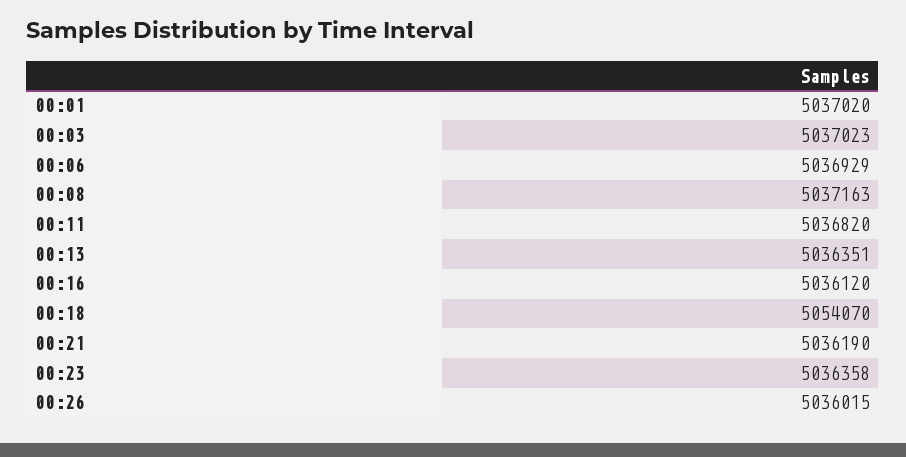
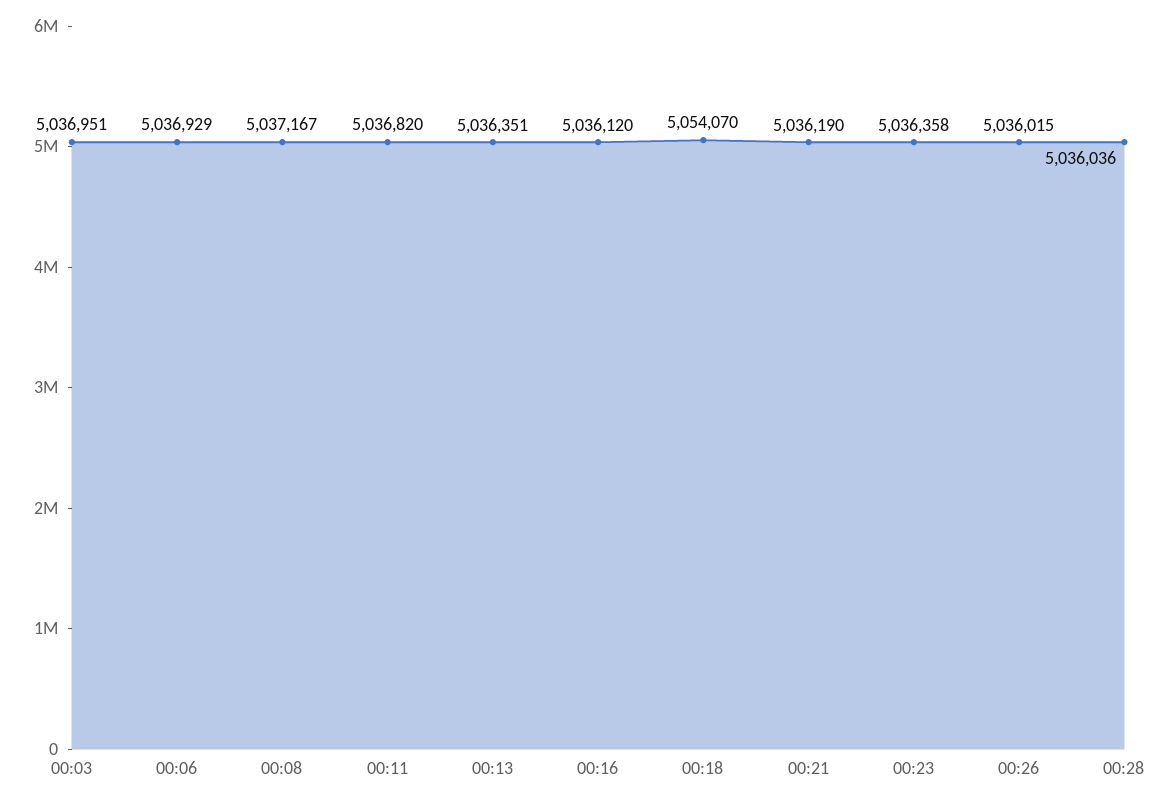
00:01: 5037020 -> none
00:03: 5037023 -> 5036951
00:08: 5037163 -> 5037167
00:28: none -> 5036036

